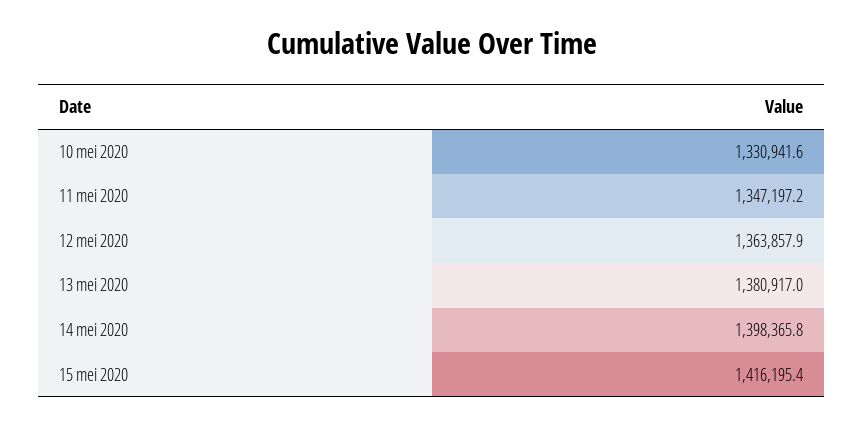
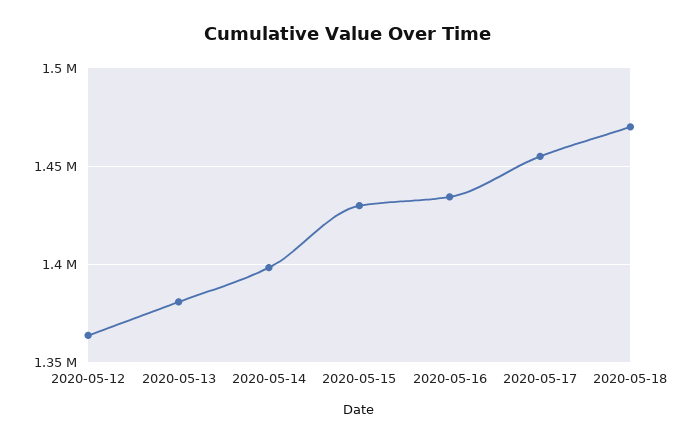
10 mei 2020: 1330941.6 -> none
11 mei 2020: 1347197.2 -> none
15 mei 2020: 1416195.4 -> 1430000
2020-05-16: none -> 1435000
2020-05-17: none -> 1455000
2020-05-18: none -> 1470000

